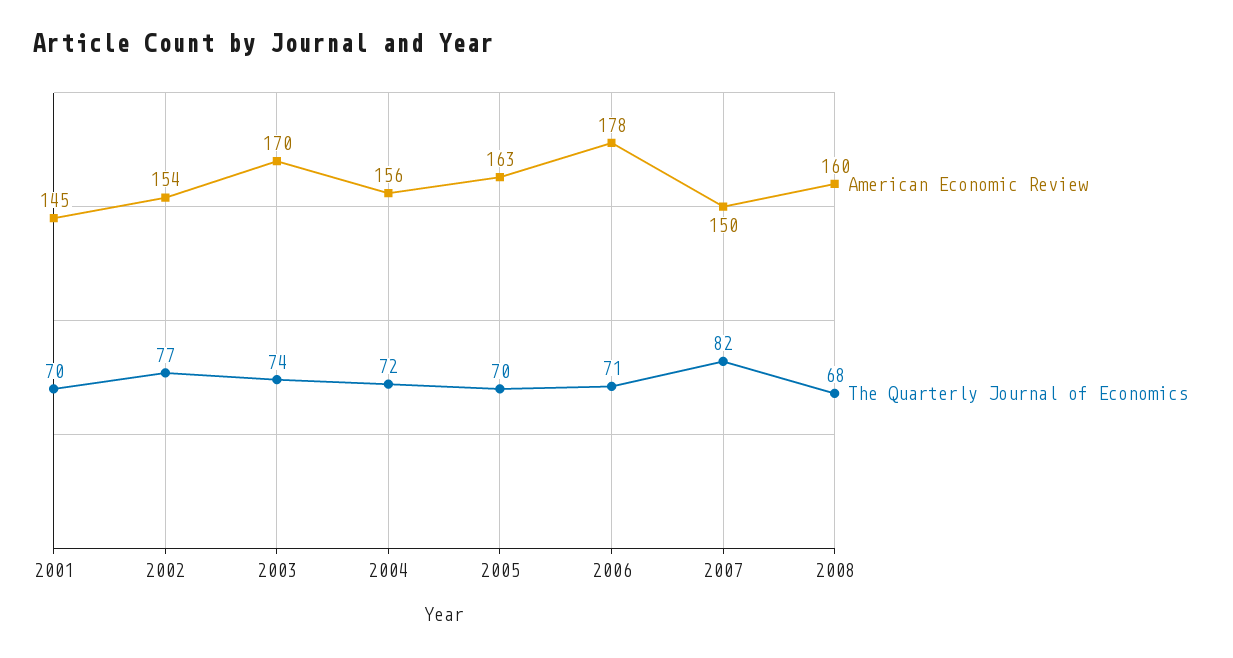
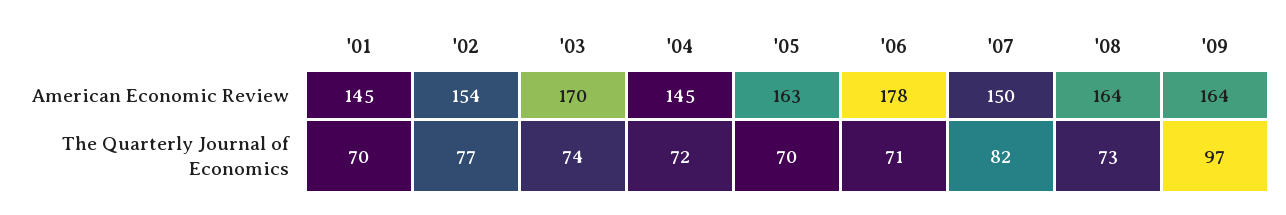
American Economic Review, 2004: 156 -> 145
American Economic Review, 2008: 160 -> 164
The Quarterly Journal of Economics, 2008: 68 -> 73
American Economic Review, '09: none -> 164
The Quarterly Journal of Economics, '09: none -> 97

